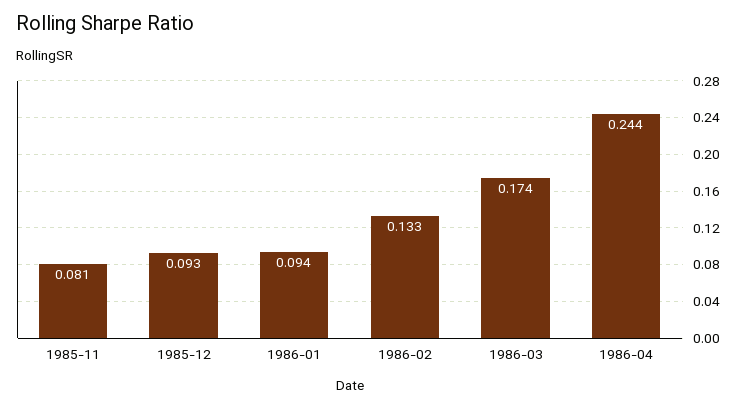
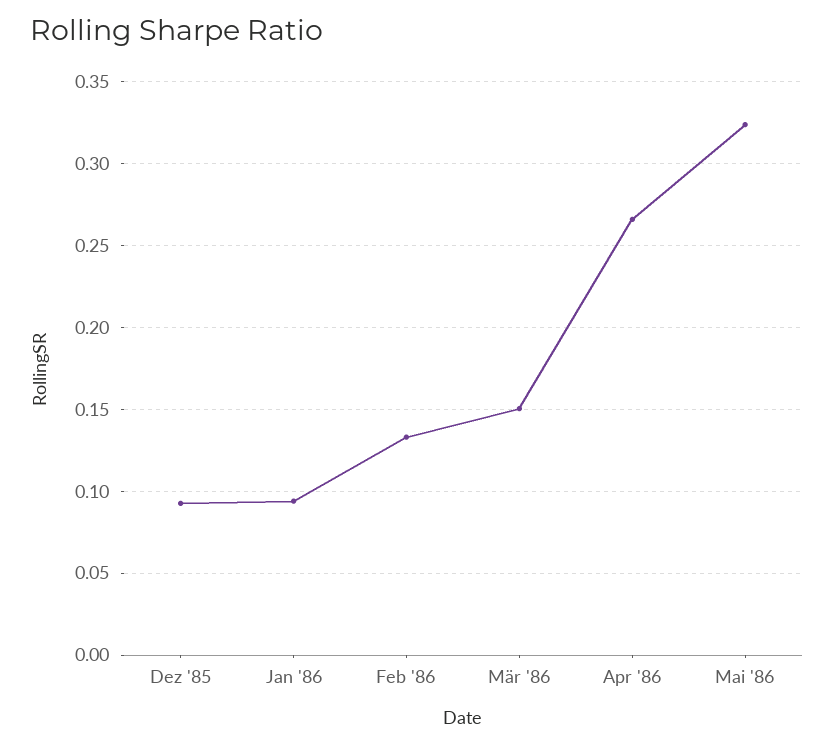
1985-11: 0.081 -> none
1986-03: 0.174 -> 0.15
1986-04: 0.244 -> 0.265
Mai '86: none -> 0.325

